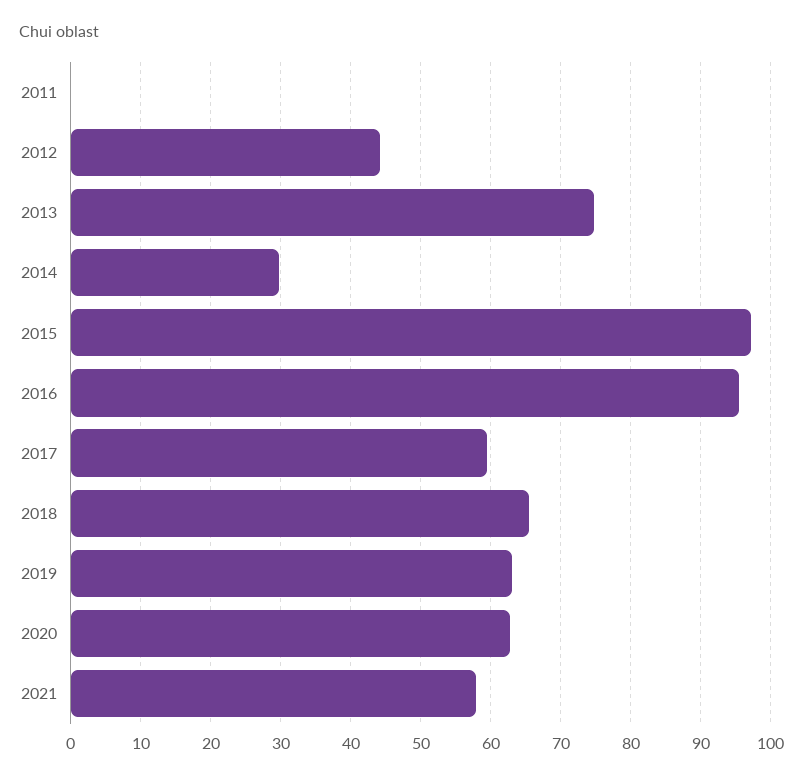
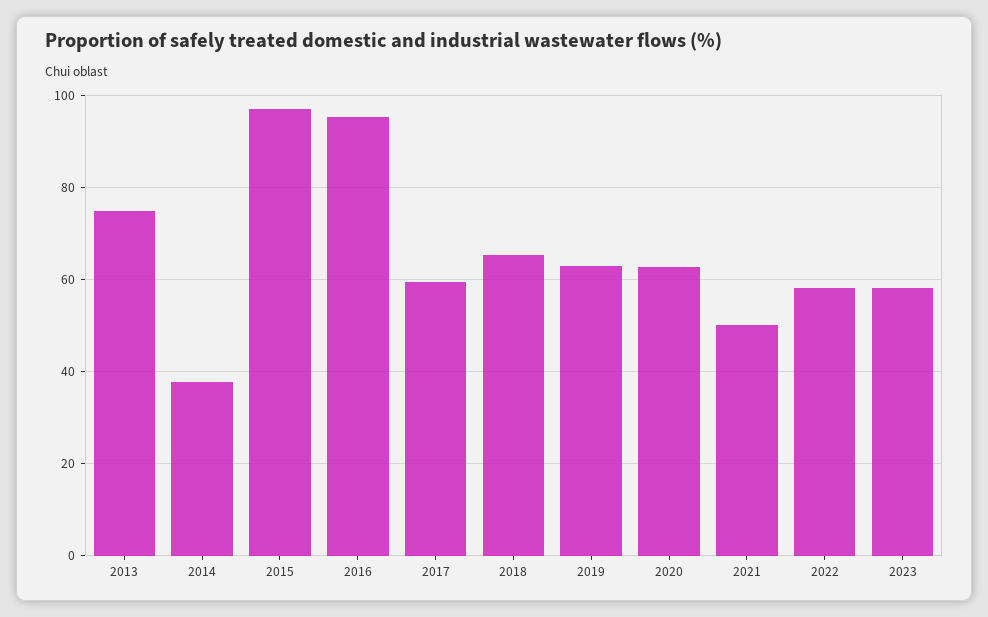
2011: 0 -> none
2012: 44 -> none
2014: 30 -> 38
2021: 58 -> 50
2022: none -> 58
2023: none -> 58

